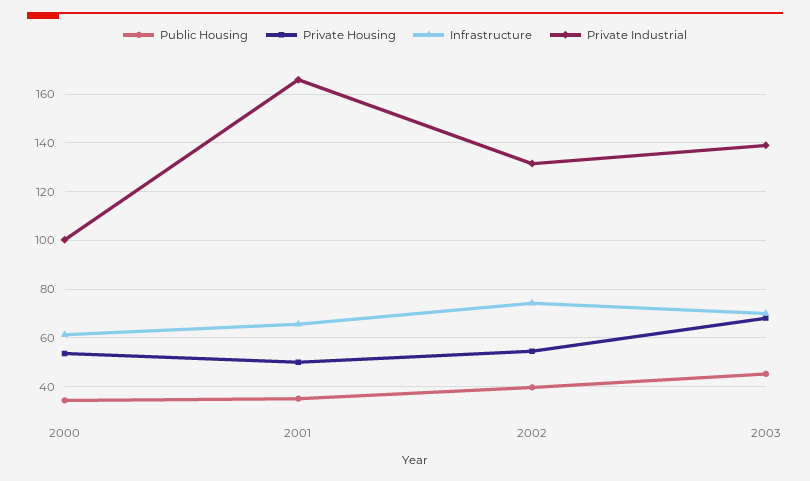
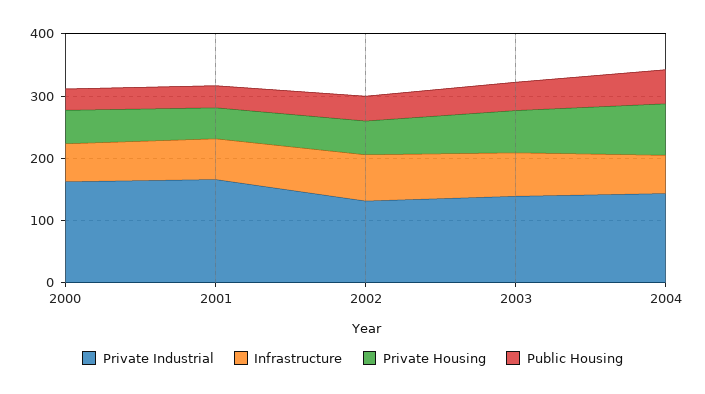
Private Industrial, 2000: 100 -> 160
Private Industrial, 2004: none -> 140
Infrastructure, 2004: none -> 60
Private Housing, 2004: none -> 80
Public Housing, 2004: none -> 60

